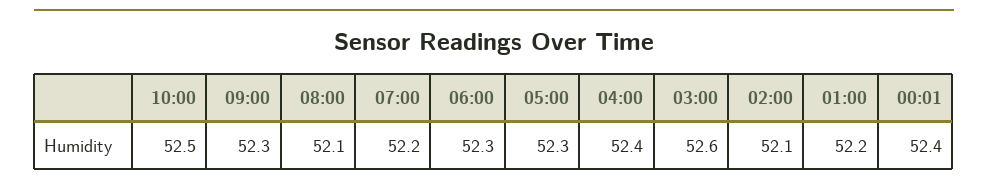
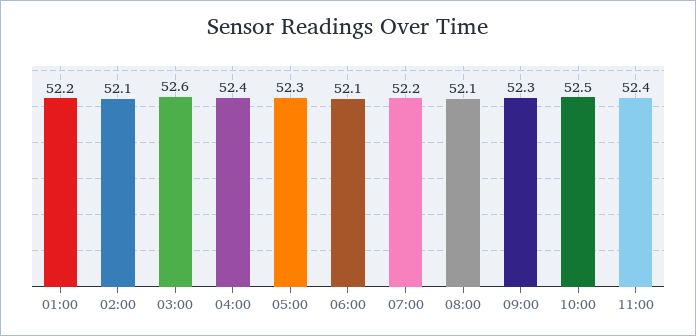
06:00: 52.3 -> 52.1
00:01: 52.4 -> none
11:00: none -> 52.4

